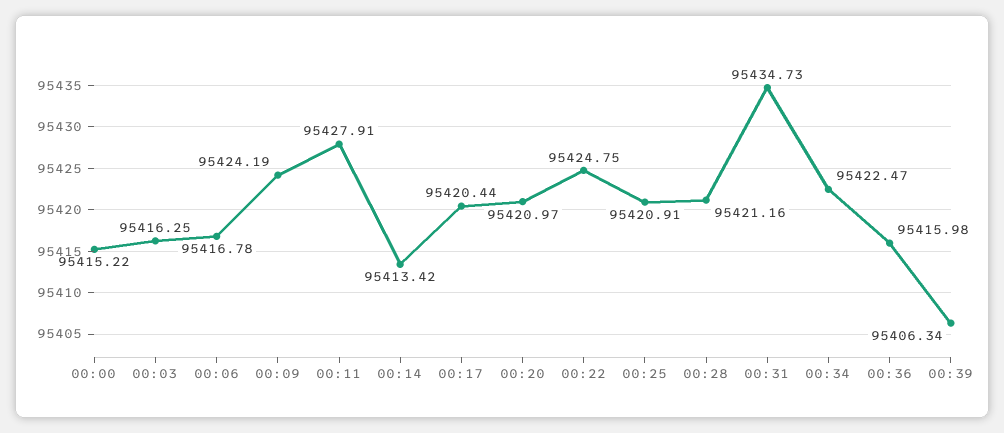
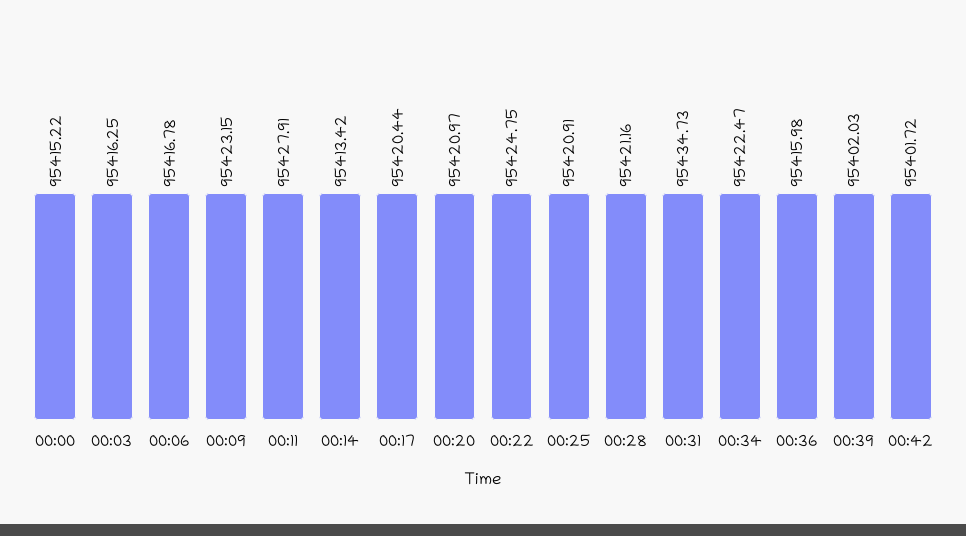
00:09: 95424.19 -> 95423.15
00:39: 95406.34 -> 95402.03
00:42: none -> 95401.72

